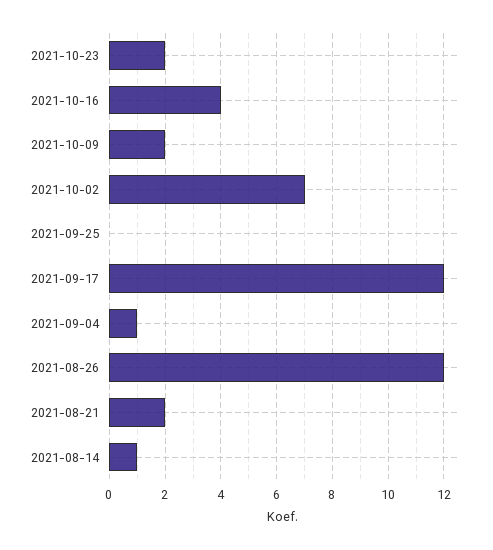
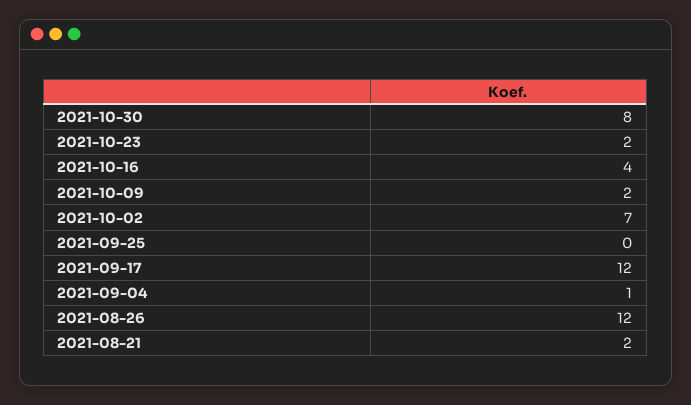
2021-08-14: 1 -> none
2021-10-30: none -> 8

